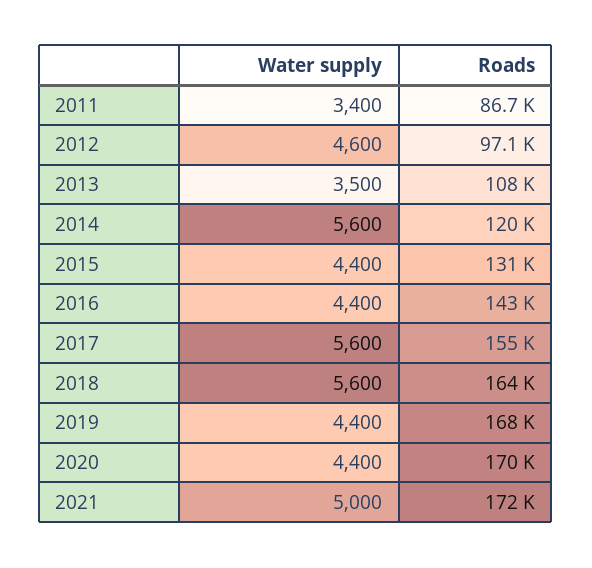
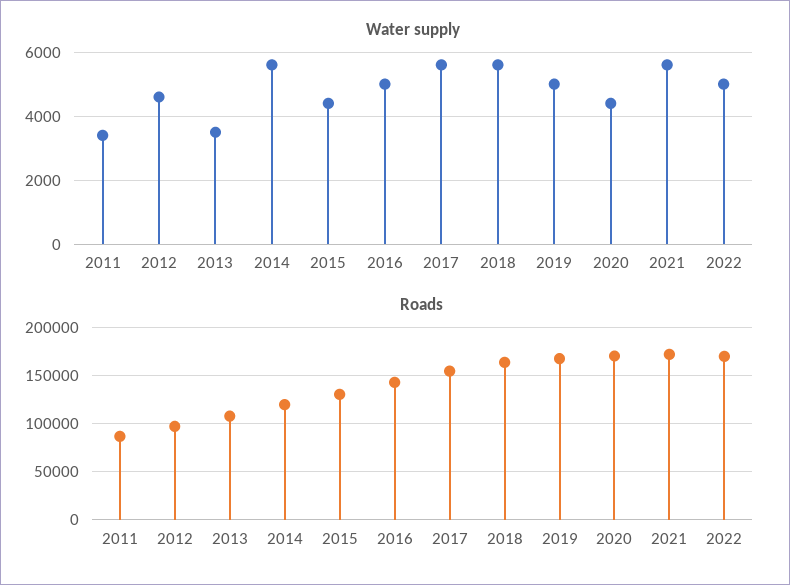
Water supply, 2016: 4400 -> 5000
Water supply, 2019: 4400 -> 5000
Water supply, 2021: 5000 -> 5600
Water supply, 2022: none -> 5000
Roads, 2022: none -> 170000

